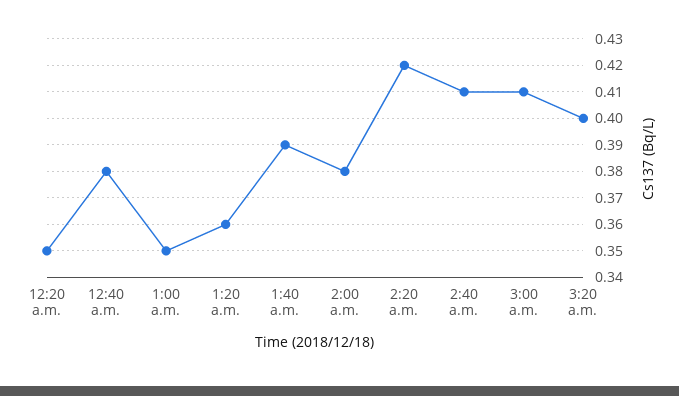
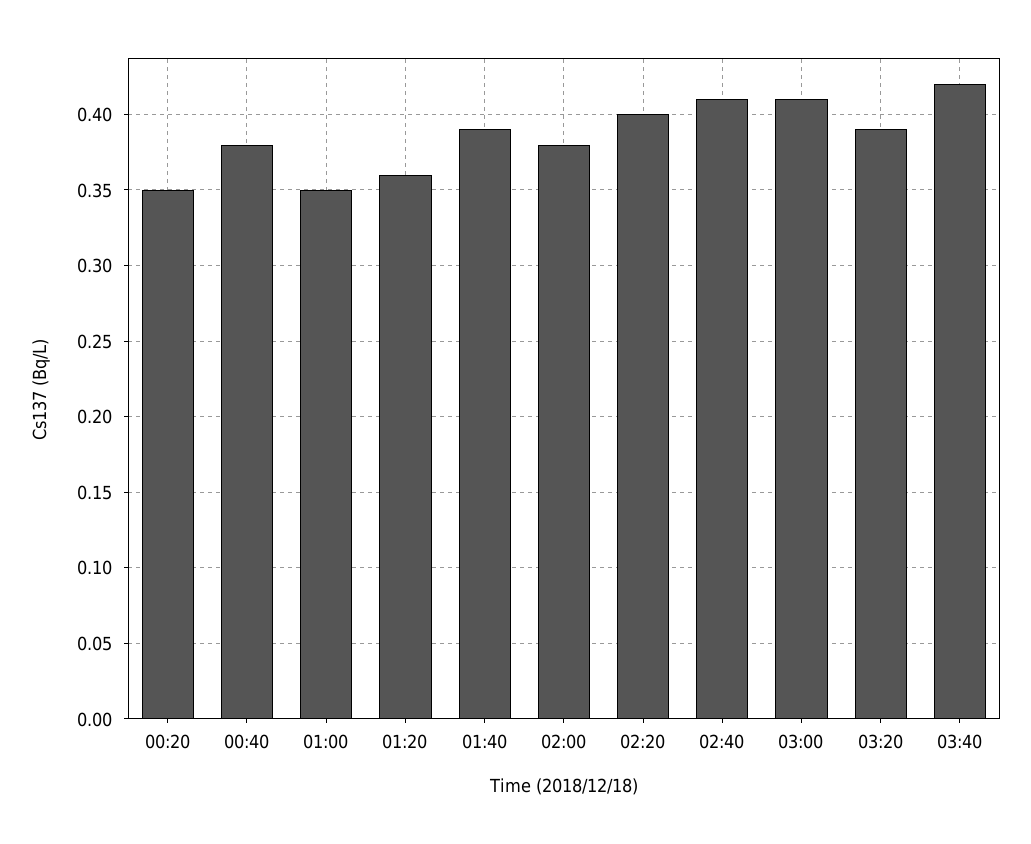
2:20 a.m.: 0.42 -> 0.4
3:20 a.m.: 0.4 -> 0.39
03:40: none -> 0.42

